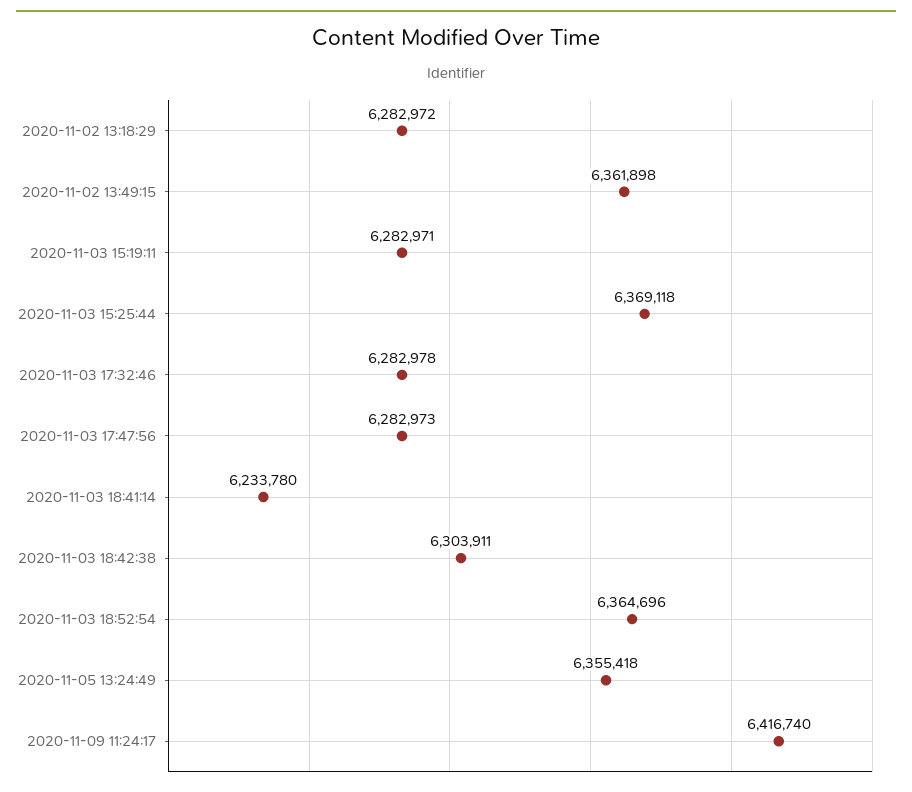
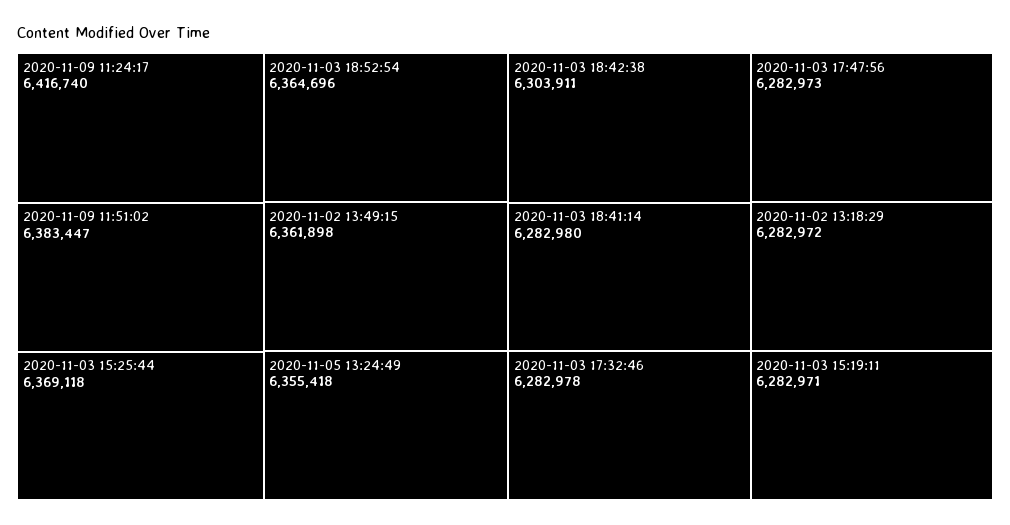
2020-11-03 18:41:14: 6233780 -> 6282980
2020-11-09 11:51:02: none -> 6383447

